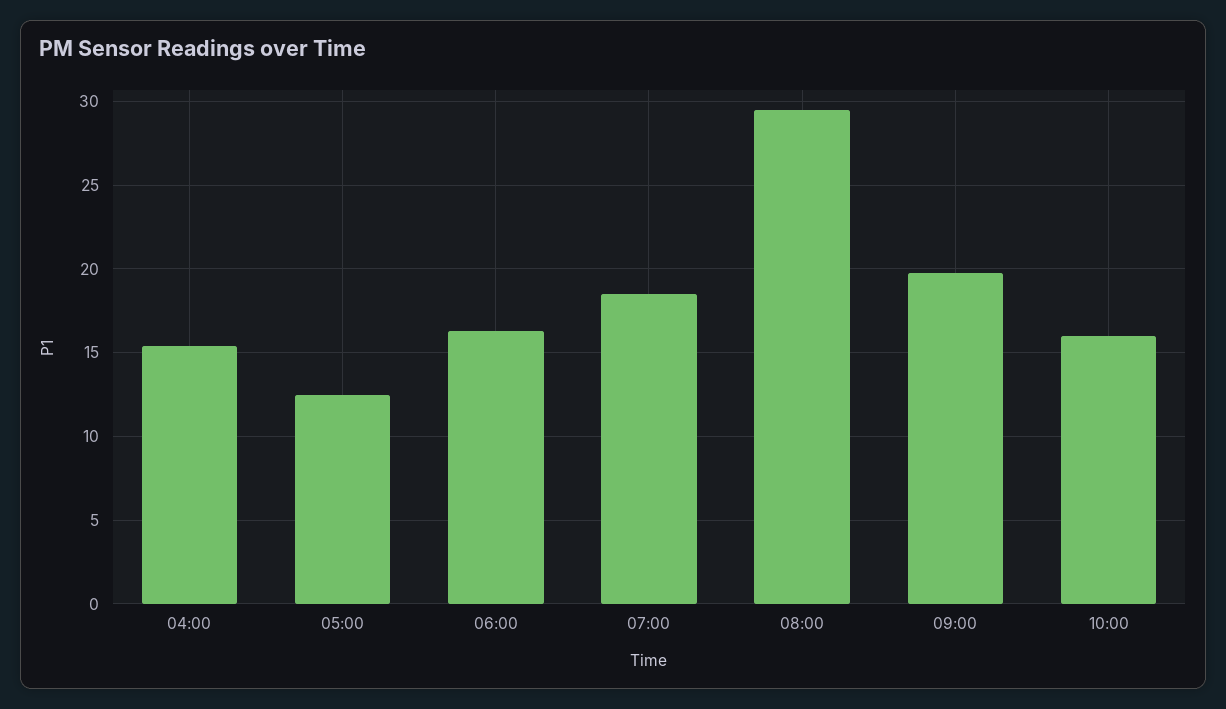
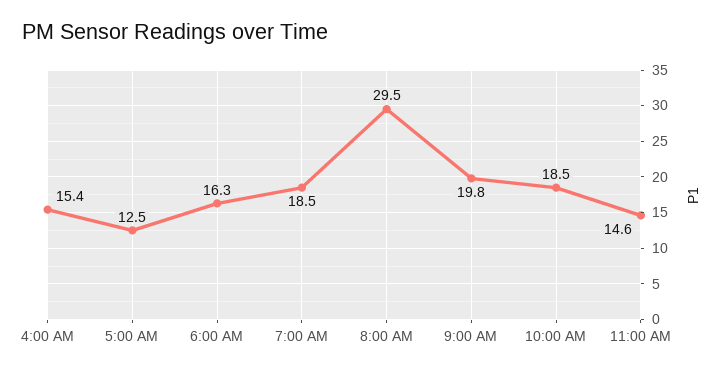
10:00: 16 -> 18.5
11:00 AM: none -> 14.6

